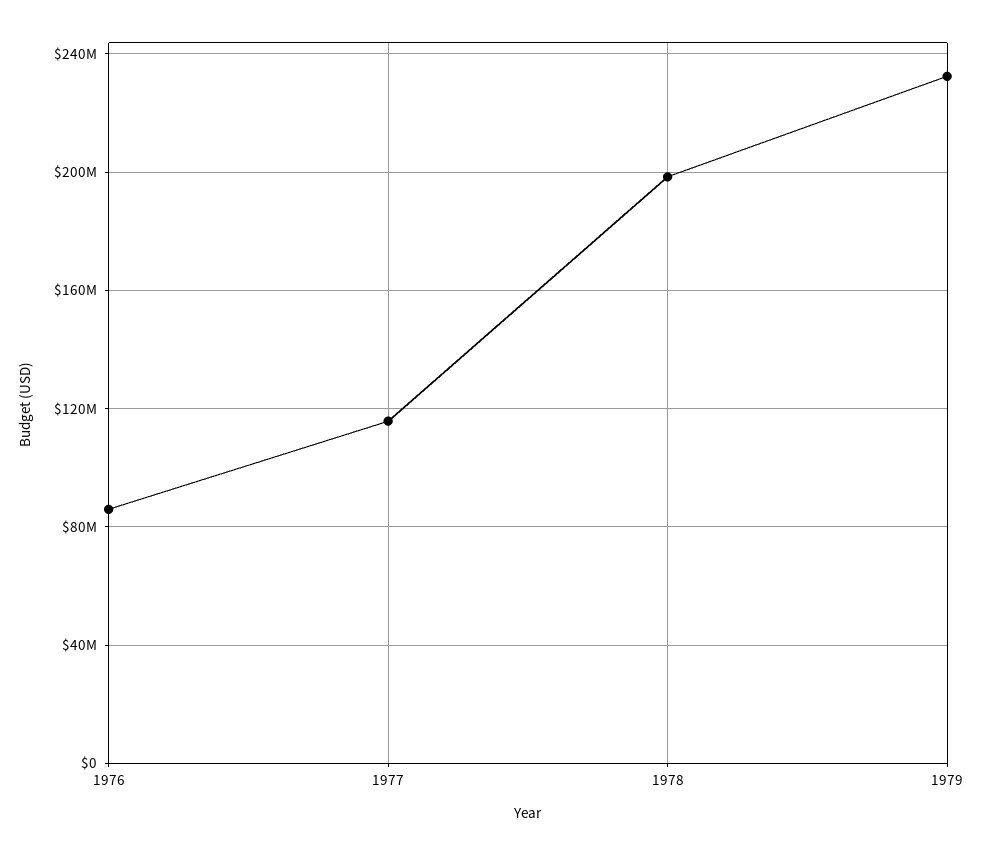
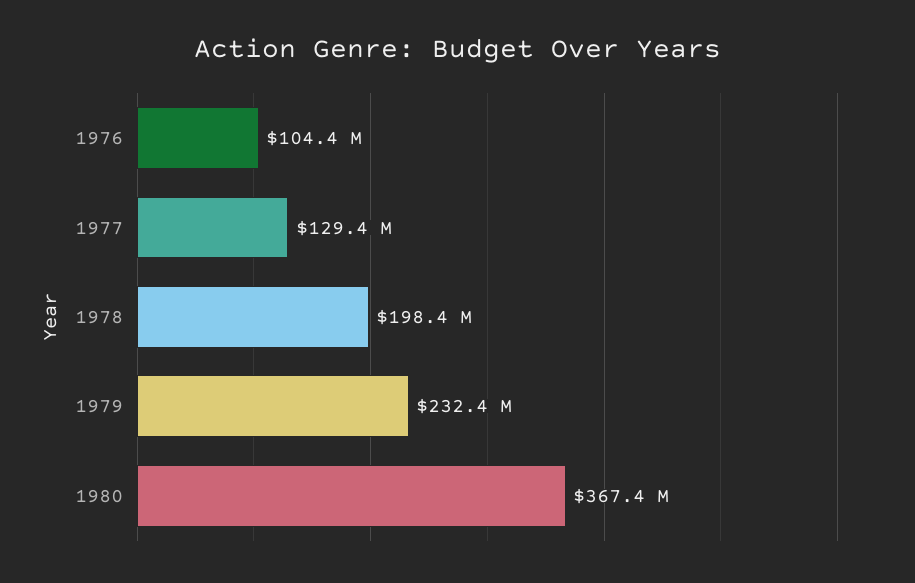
1976: 85000000 -> 104400000
1977: 115000000 -> 129400000
1980: none -> 367400000

